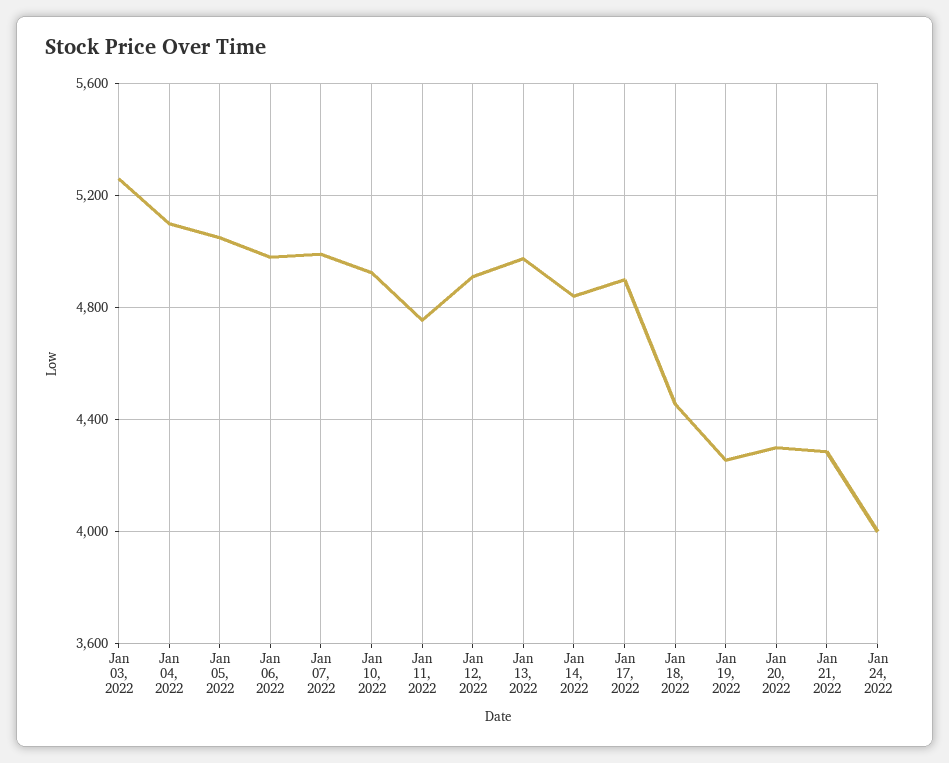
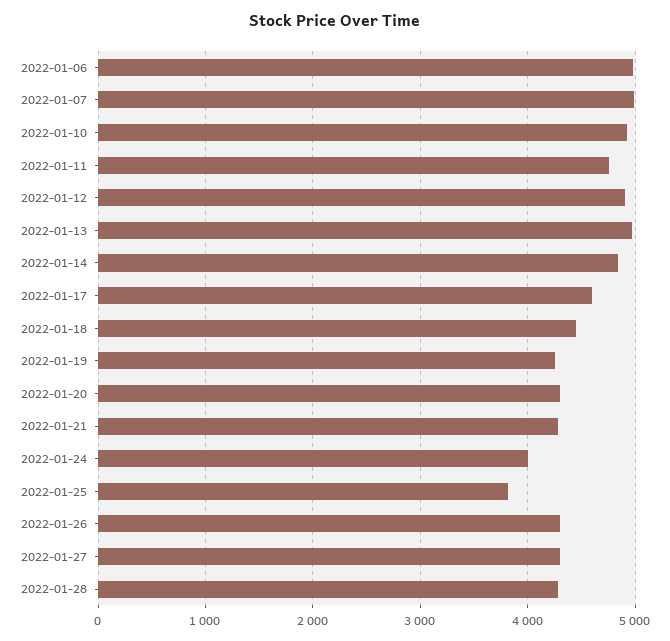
Jan 03, 2022: 5250 -> none
Jan 04, 2022: 5100 -> none
Jan 05, 2022: 5050 -> none
Jan 17, 2022: 4900 -> 4600
2022-01-25: none -> 3800
2022-01-26: none -> 4300
2022-01-27: none -> 4300
2022-01-28: none -> 4300

